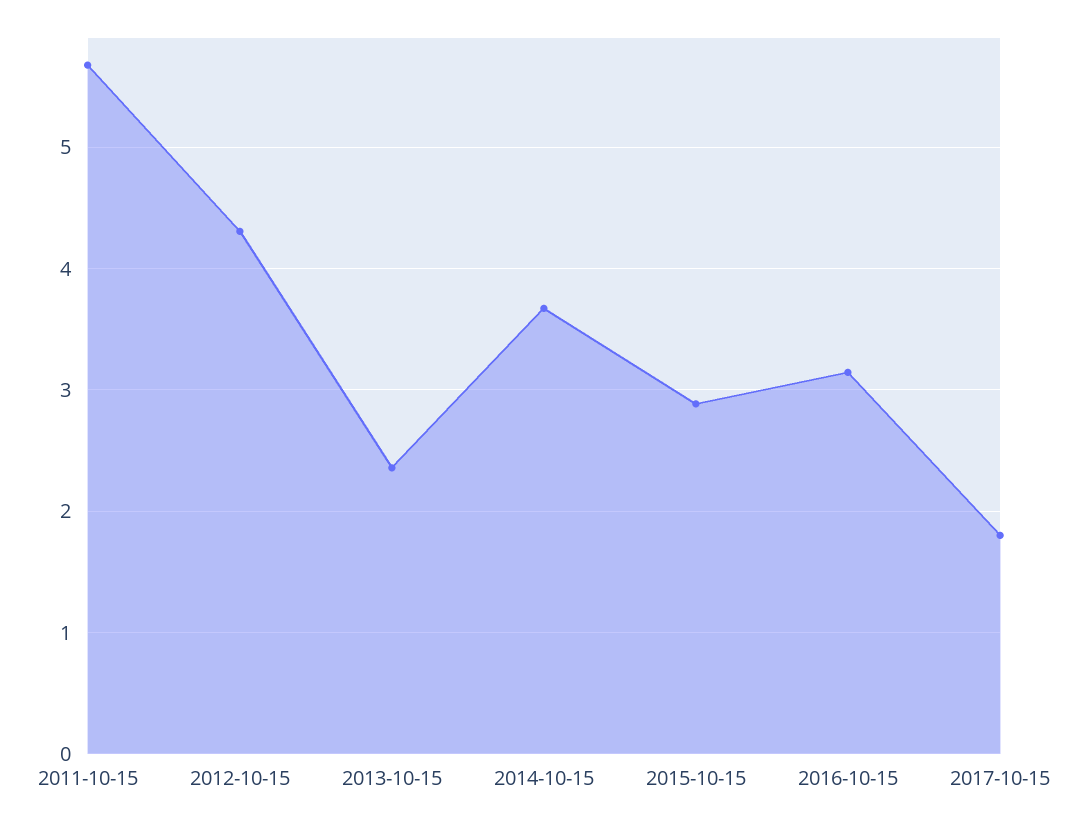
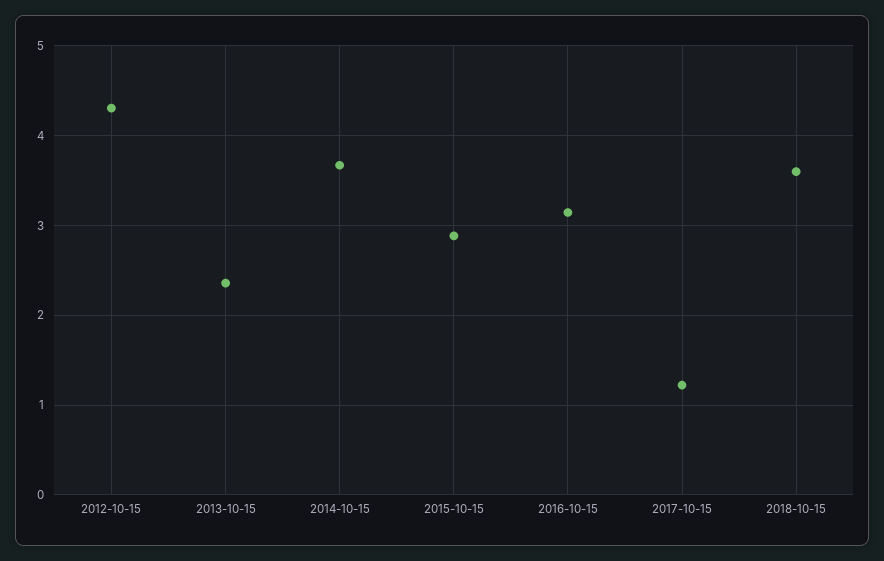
2011-10-15: 5.7 -> none
2017-10-15: 1.8 -> 1.2
2018-10-15: none -> 3.6

